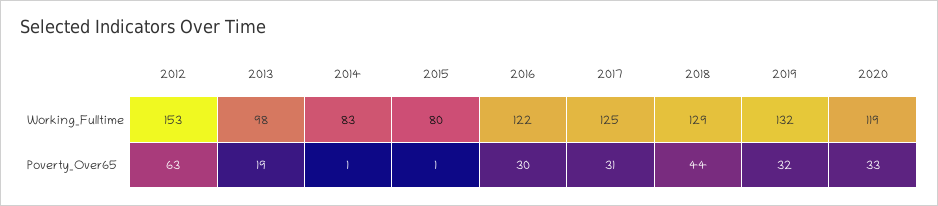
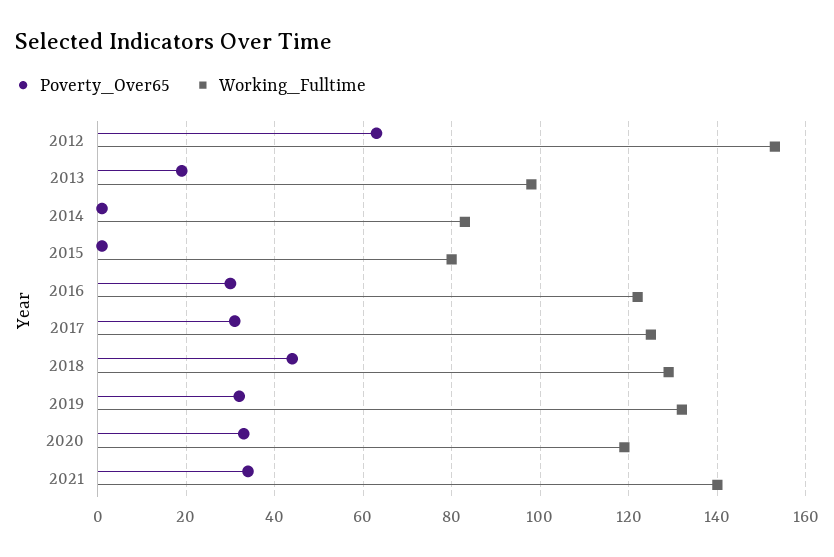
Poverty_Over65, 2021: none -> 35
Working_Fulltime, 2021: none -> 140

